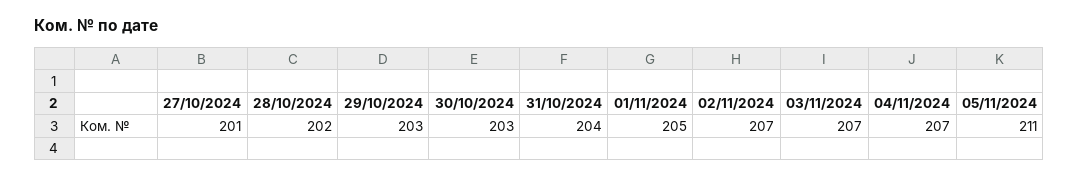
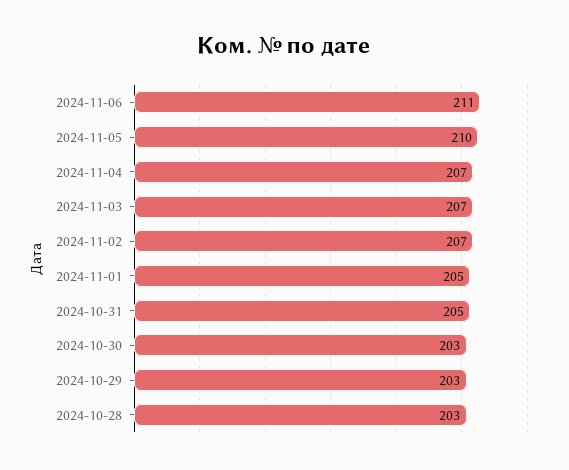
27/10/2024: 201 -> none
28/10/2024: 202 -> 203
31/10/2024: 204 -> 205
05/11/2024: 211 -> 210
2024-11-06: none -> 211

